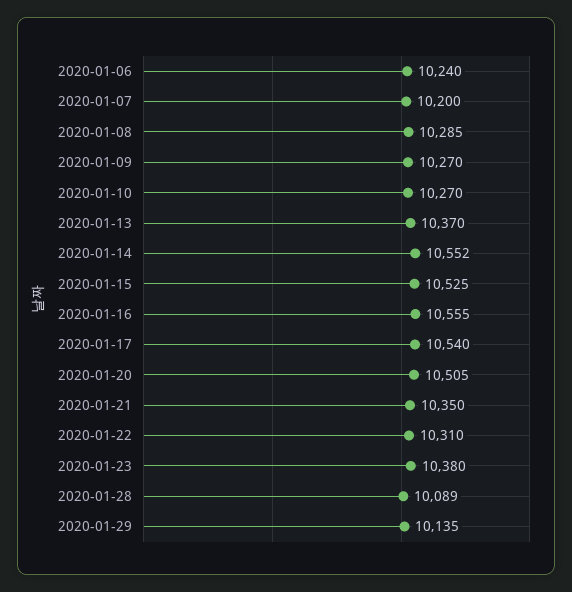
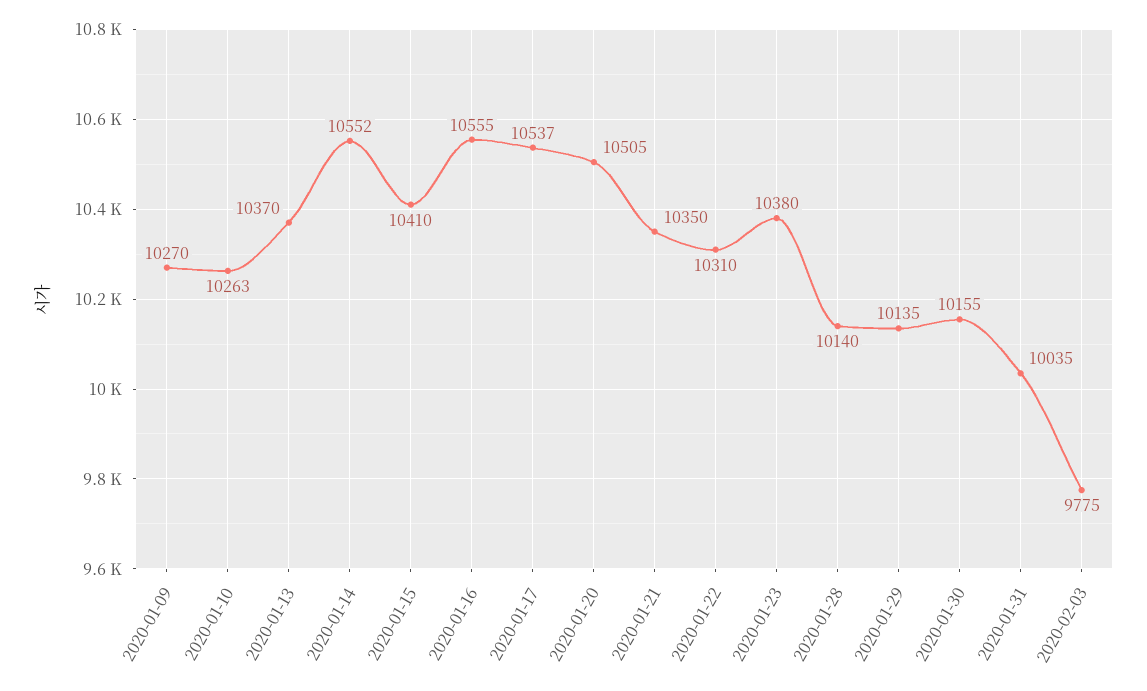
2020-01-06: 10240 -> none
2020-01-07: 10200 -> none
2020-01-08: 10285 -> none
2020-01-10: 10270 -> 10263
2020-01-15: 10525 -> 10410
2020-01-17: 10540 -> 10537
2020-01-28: 10089 -> 10140
2020-01-30: none -> 10155
2020-01-31: none -> 10035
2020-02-03: none -> 9775

